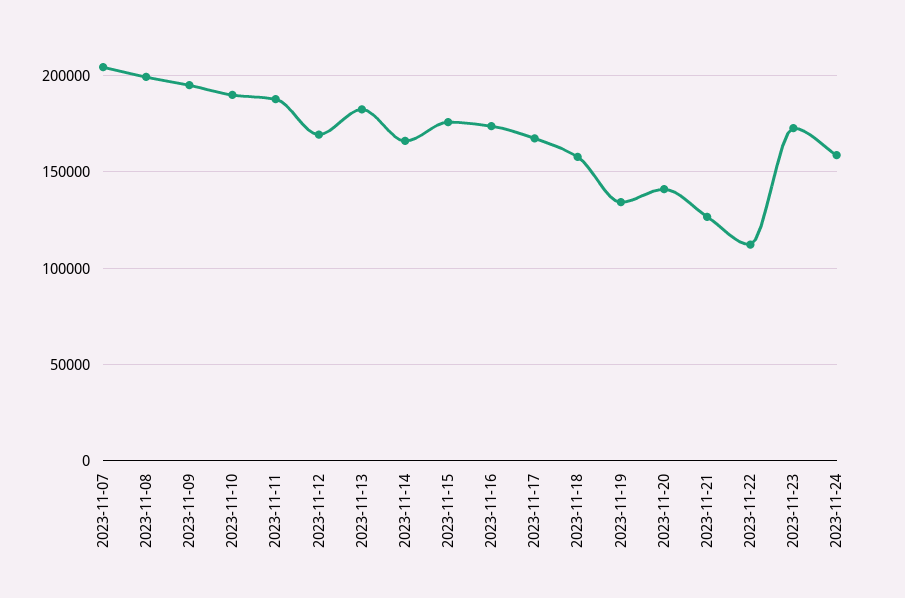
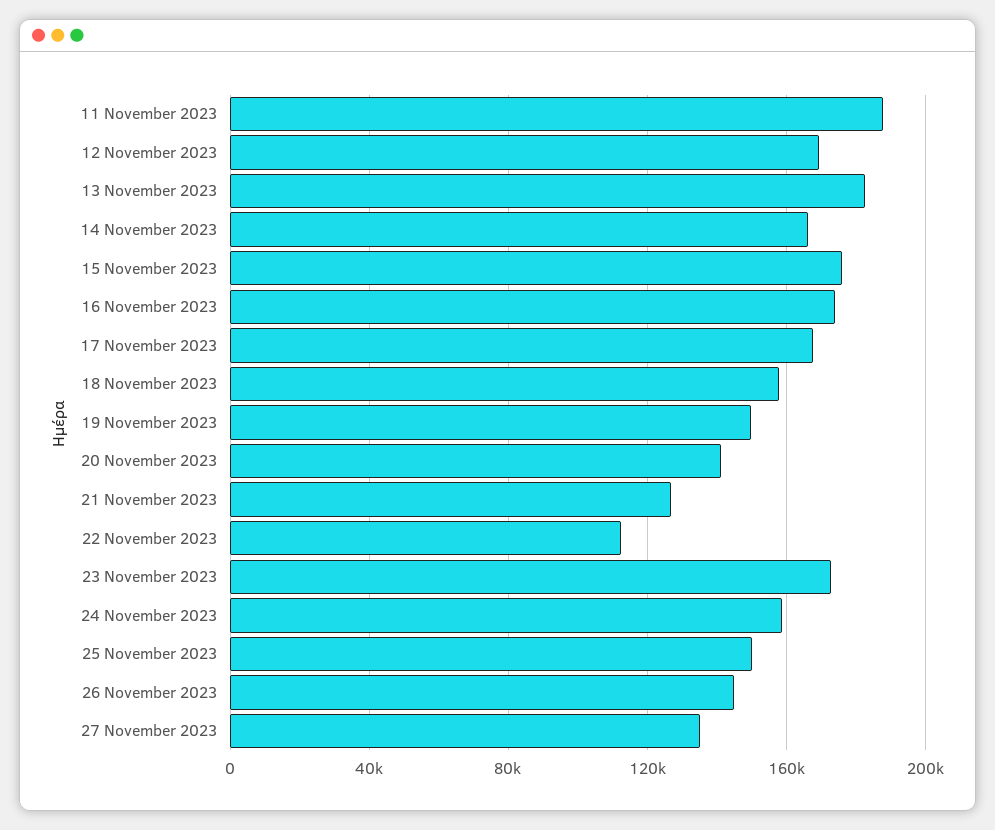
2023-11-07: 205000 -> none
2023-11-08: 200000 -> none
2023-11-09: 195000 -> none
2023-11-10: 190000 -> none
2023-11-19: 135000 -> 150000
25 November 2023: none -> 150000
26 November 2023: none -> 145000
27 November 2023: none -> 135000

